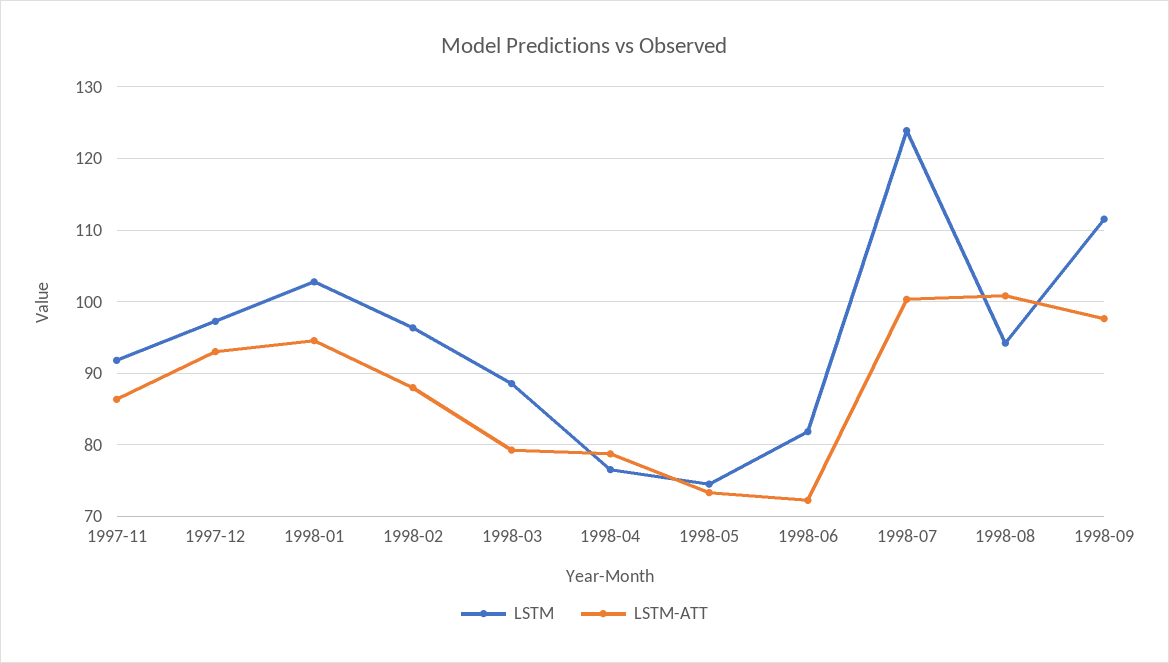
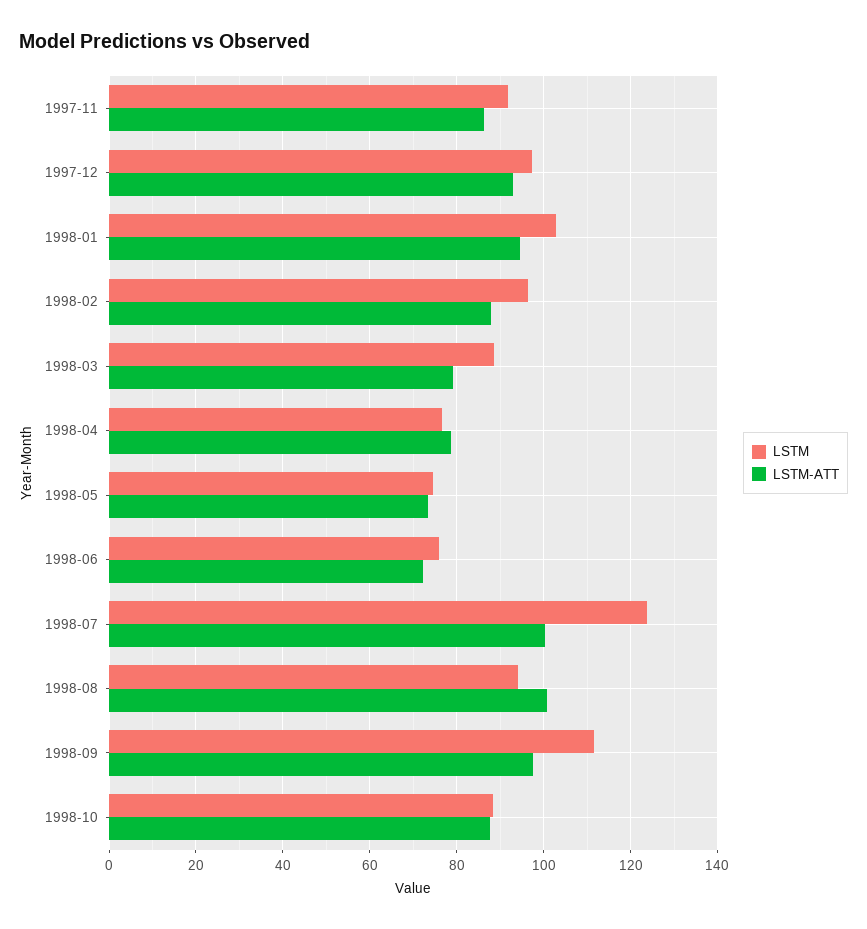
LSTM, 1998-06: 82 -> 76
LSTM, 1998-10: none -> 88
LSTM-ATT, 1998-10: none -> 88

